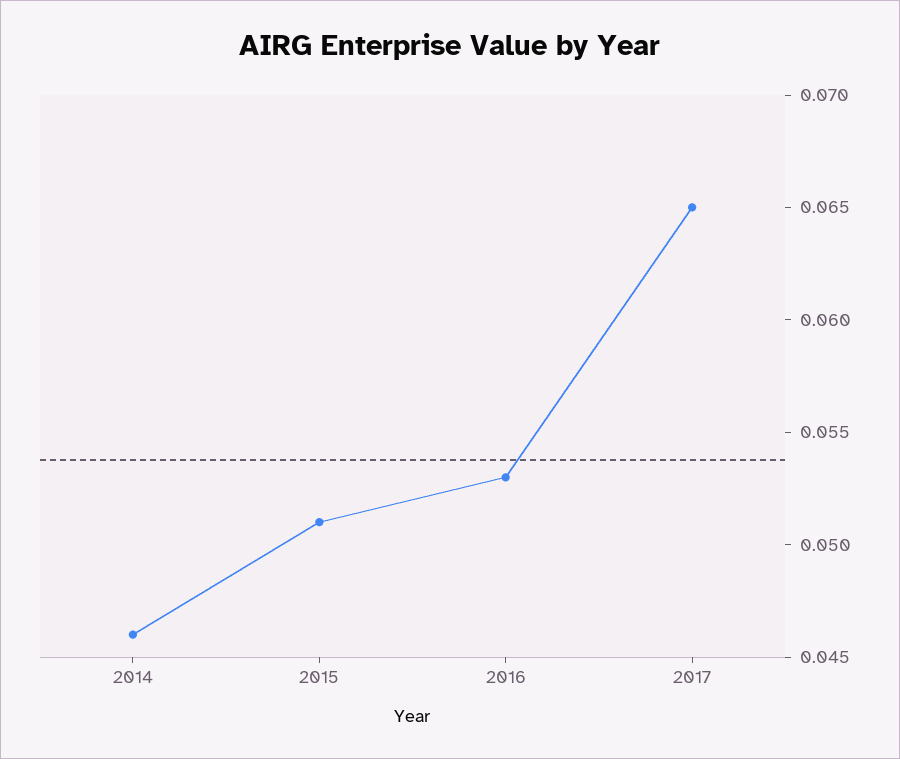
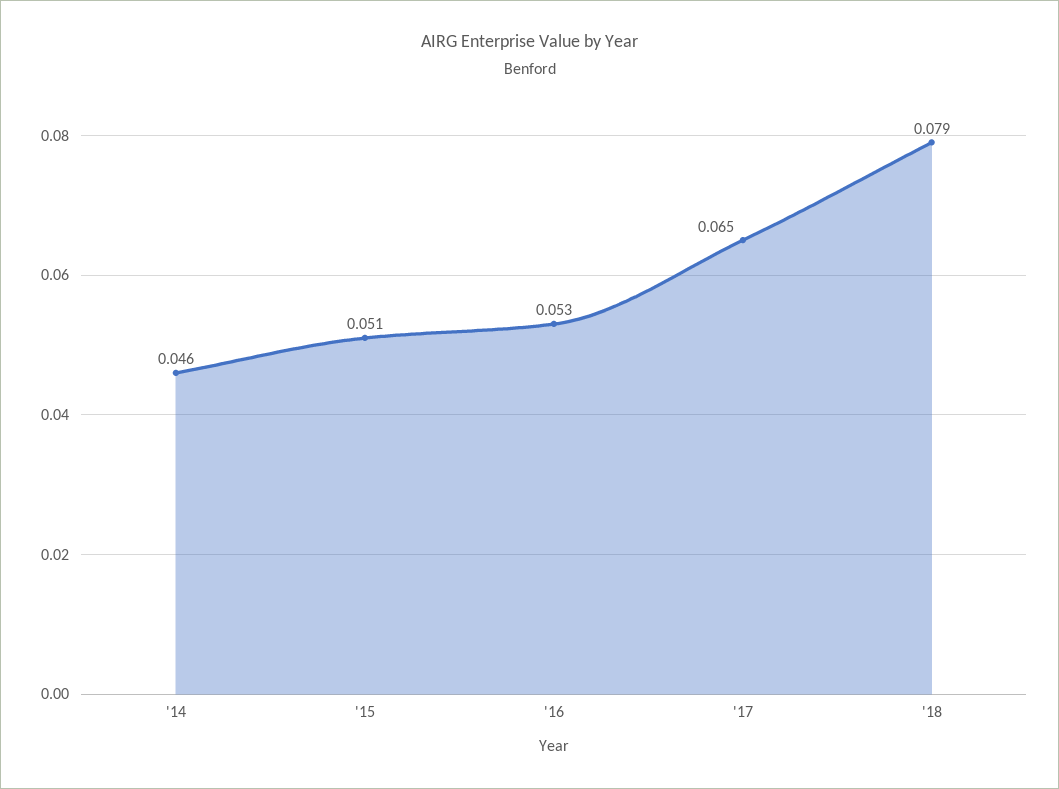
'18: none -> 0.079

